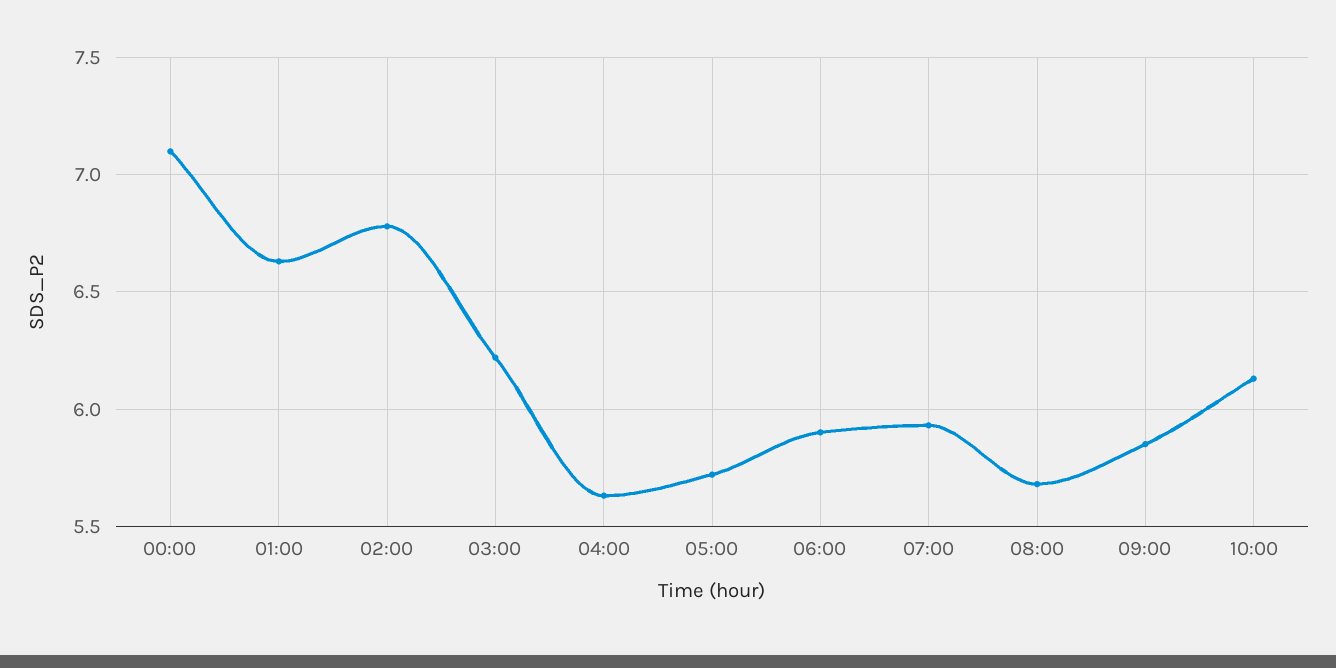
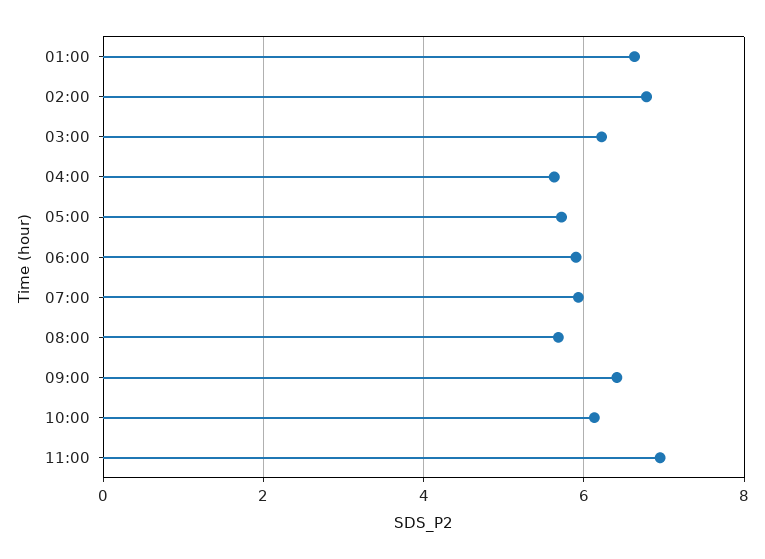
00:00: 7.1 -> none
09:00: 5.85 -> 6.4
11:00: none -> 7

